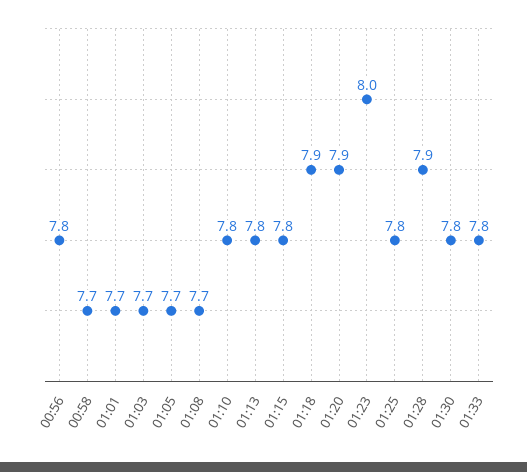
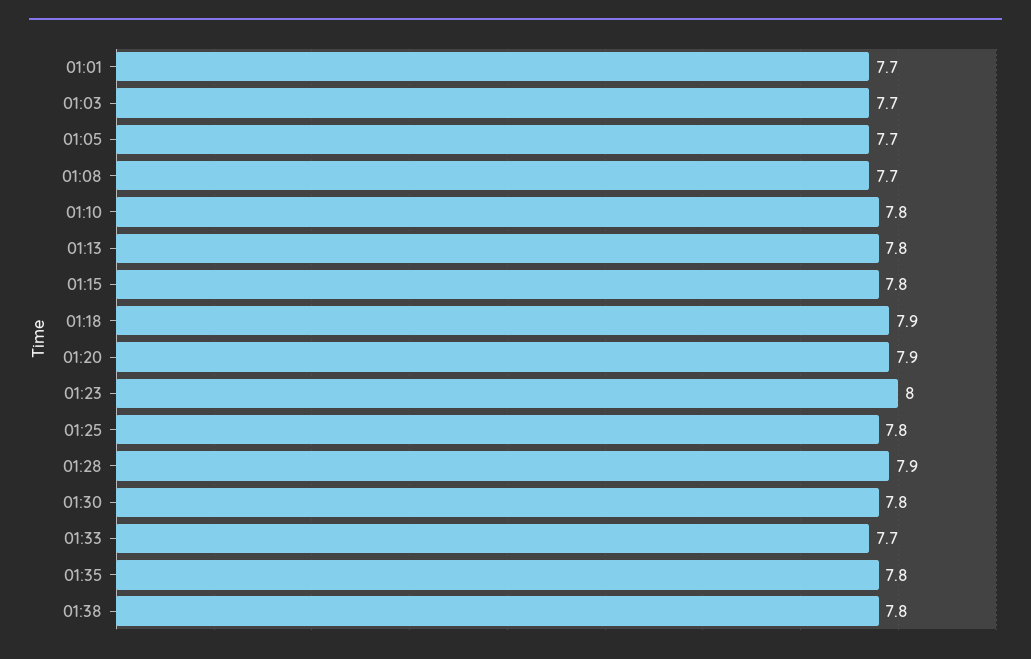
00:56: 7.8 -> none
00:58: 7.7 -> none
01:33: 7.8 -> 7.7
01:35: none -> 7.8
01:38: none -> 7.8

